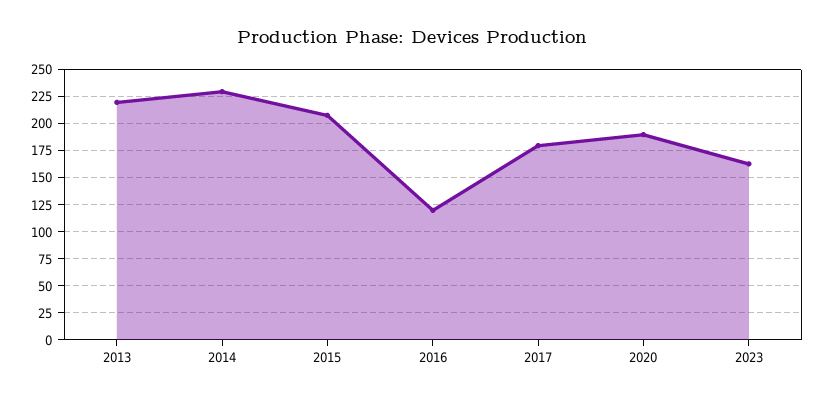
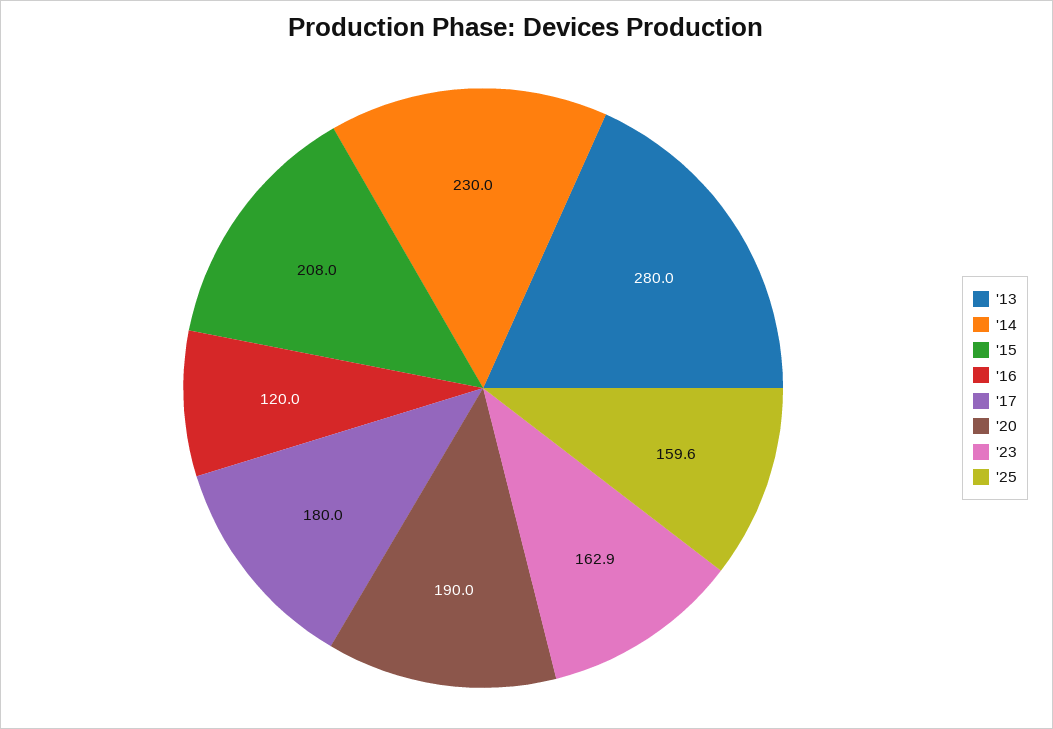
2013: 225 -> 280
'25: none -> 159.6

